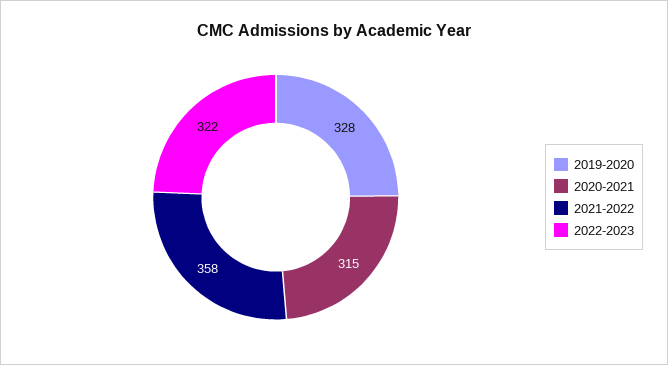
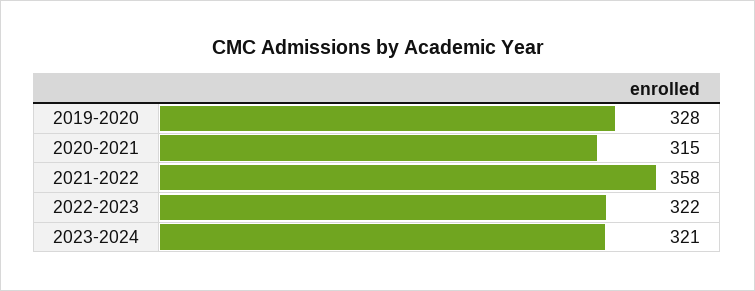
2023-2024: none -> 321

